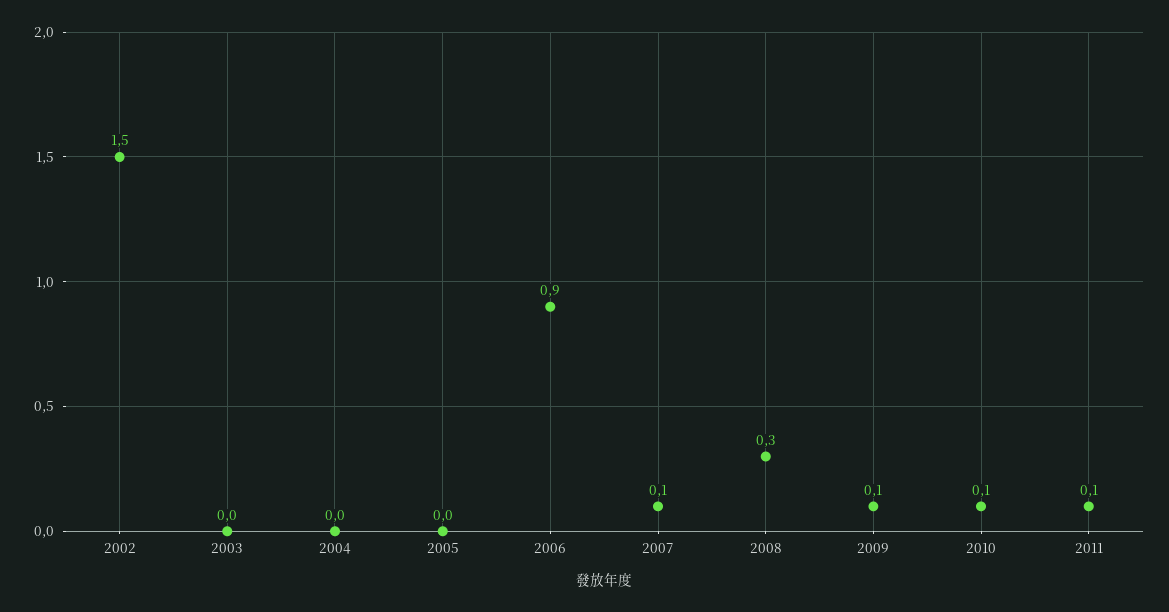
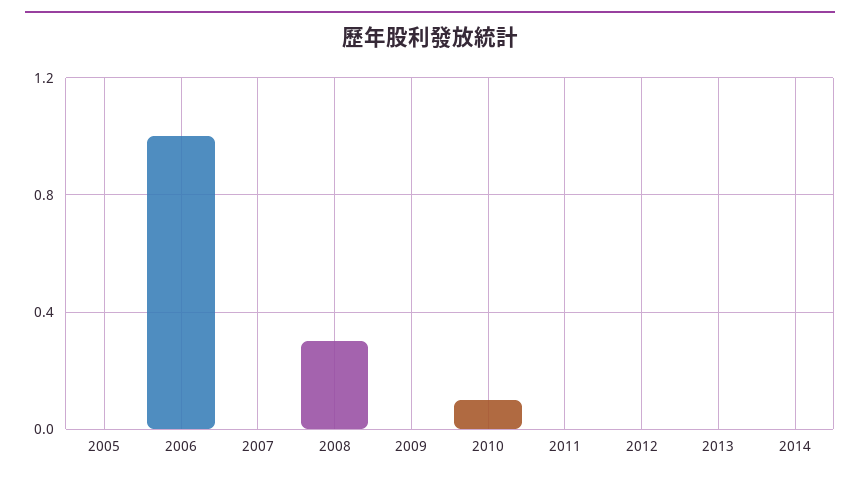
2002: 1.5 -> none
2003: 0 -> none
2004: 0 -> none
2006: 0.9 -> 1
2007: 0.1 -> 0
2009: 0.1 -> 0
2011: 0.1 -> 0
2012: none -> 0
2013: none -> 0
2014: none -> 0

